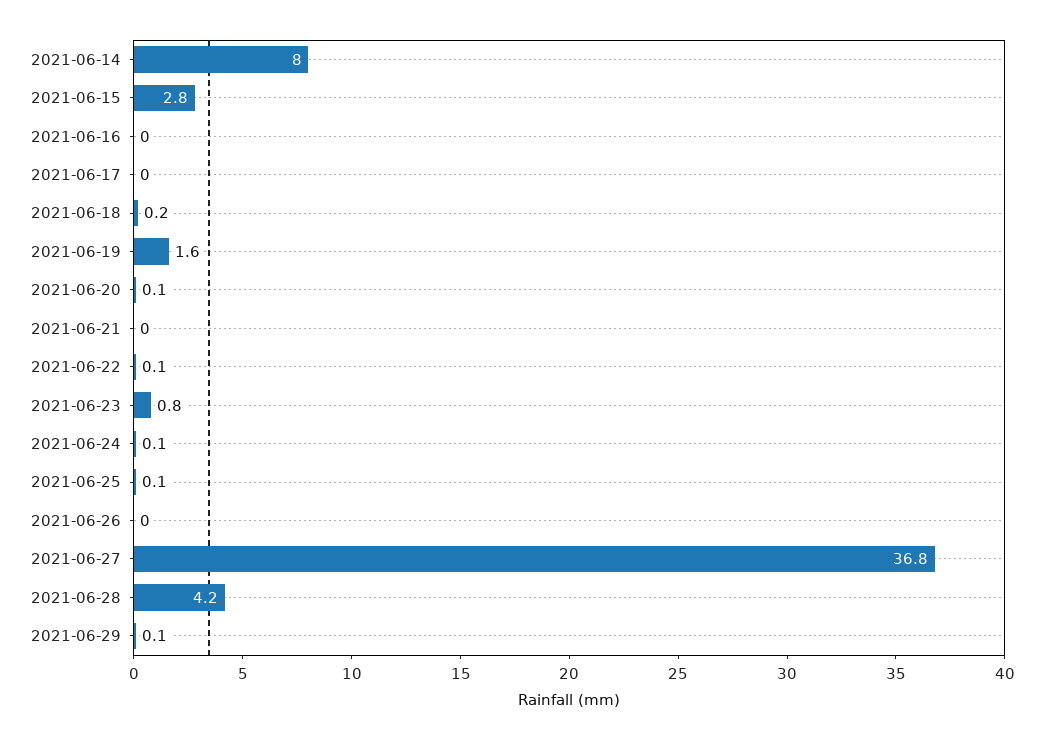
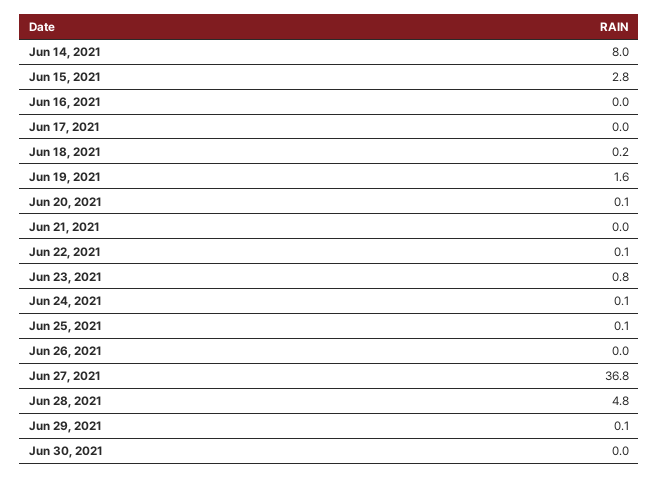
2021-06-28: 4.2 -> 4.8
Jun 30, 2021: none -> 0

